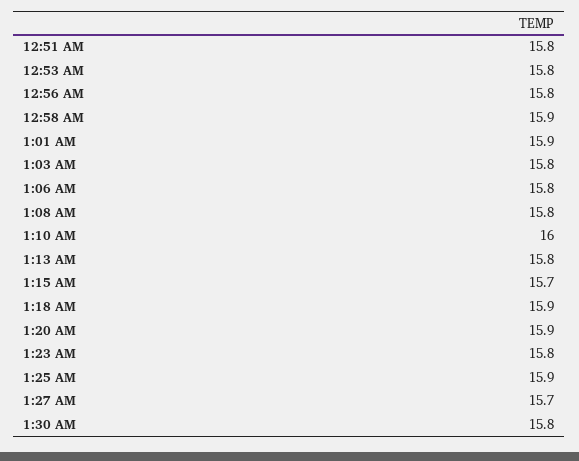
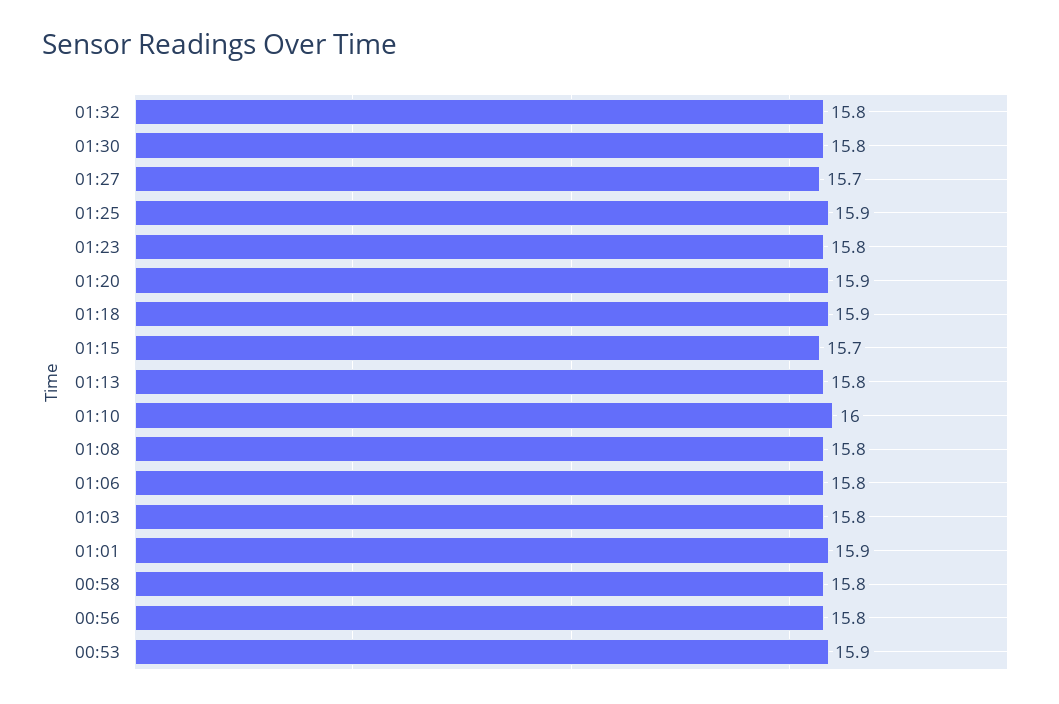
12:51 AM: 15.8 -> none
12:53 AM: 15.8 -> 15.9
12:58 AM: 15.9 -> 15.8
01:32: none -> 15.8

